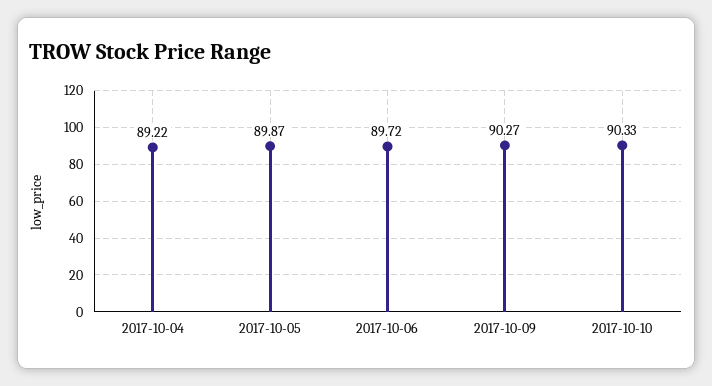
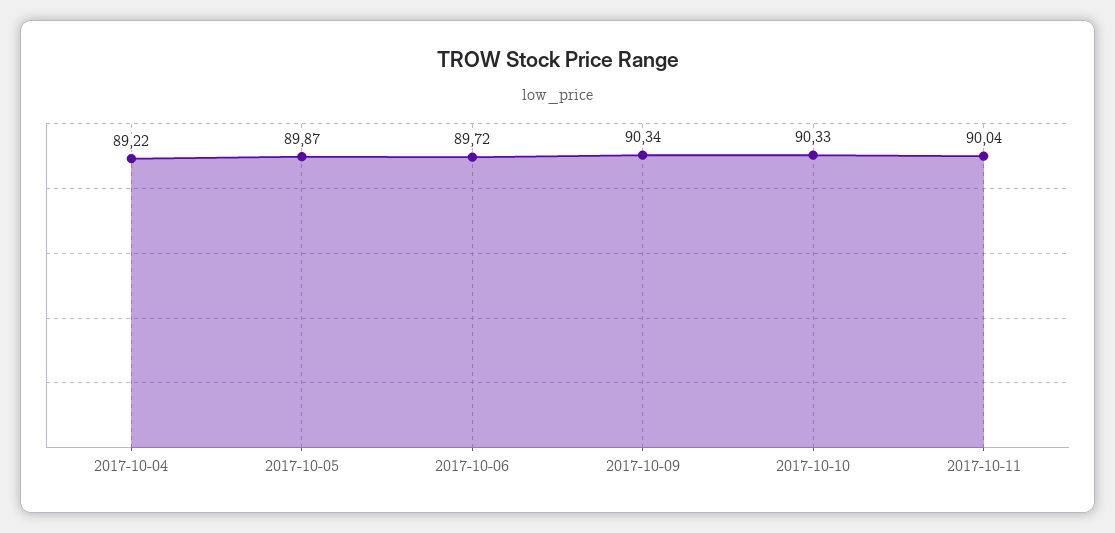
2017-10-09: 90.27 -> 90.34
2017-10-11: none -> 90.04

